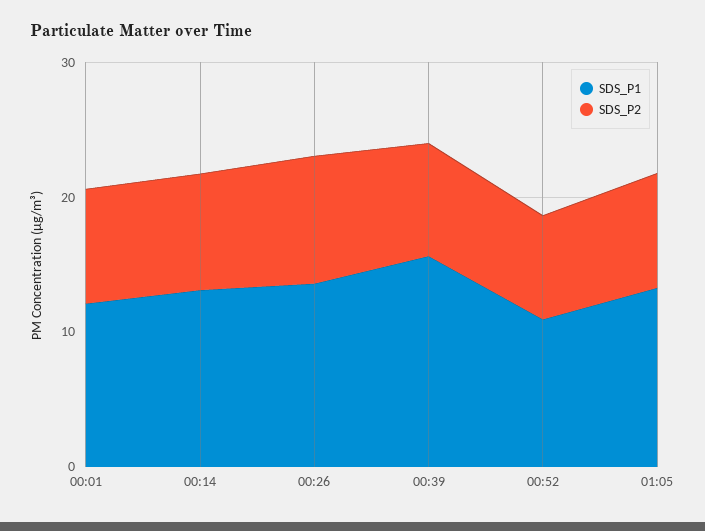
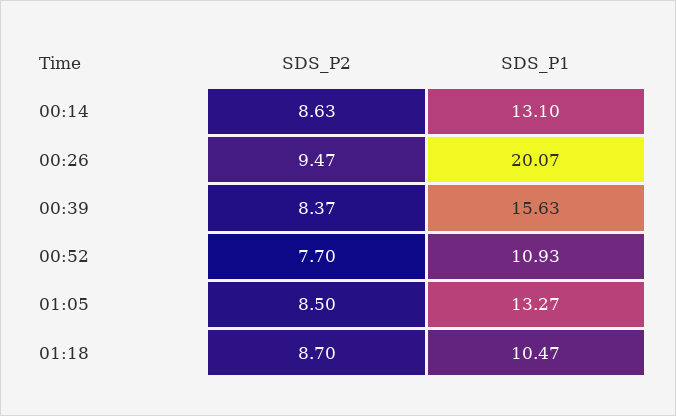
SDS_P1, 00:01: 12 -> none
SDS_P2, 00:01: 8 -> none
SDS_P1, 00:26: 14 -> 20.07
SDS_P2, 01:18: none -> 8.7
SDS_P1, 01:18: none -> 10.47

